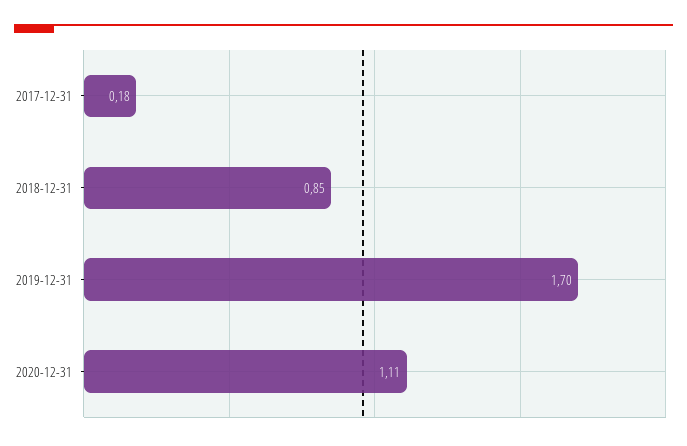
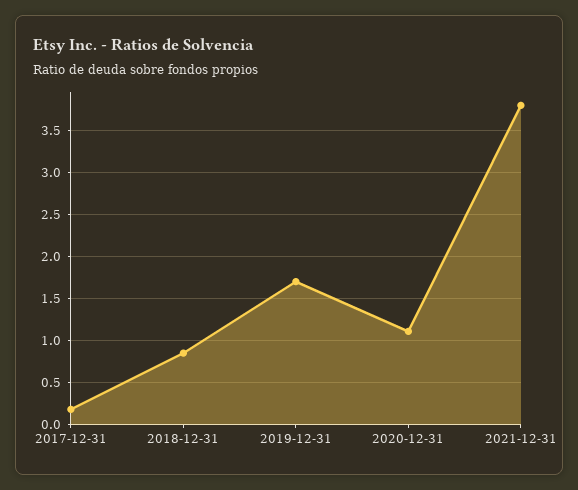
2021-12-31: none -> 3.8

